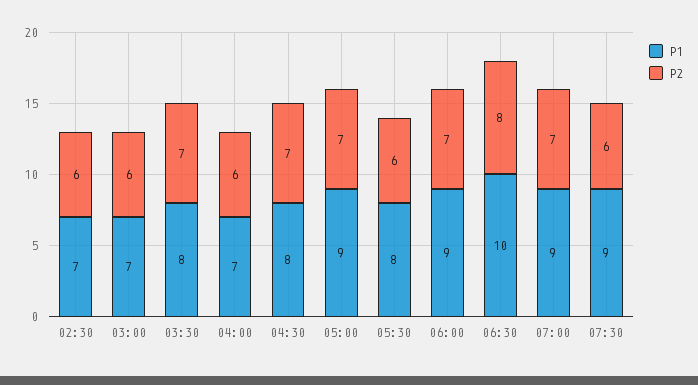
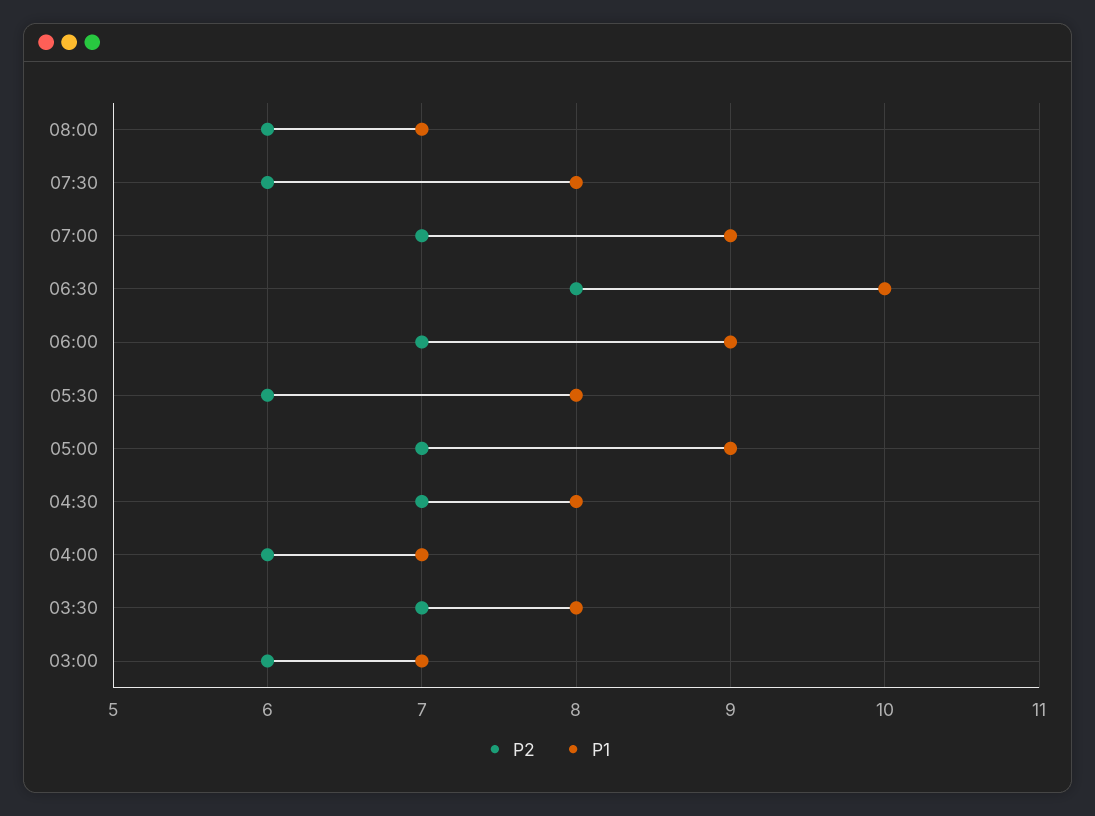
P1, 02:30: 7 -> none
P2, 02:30: 6 -> none
P1, 07:30: 9 -> 8
P2, 08:00: none -> 6
P1, 08:00: none -> 7

